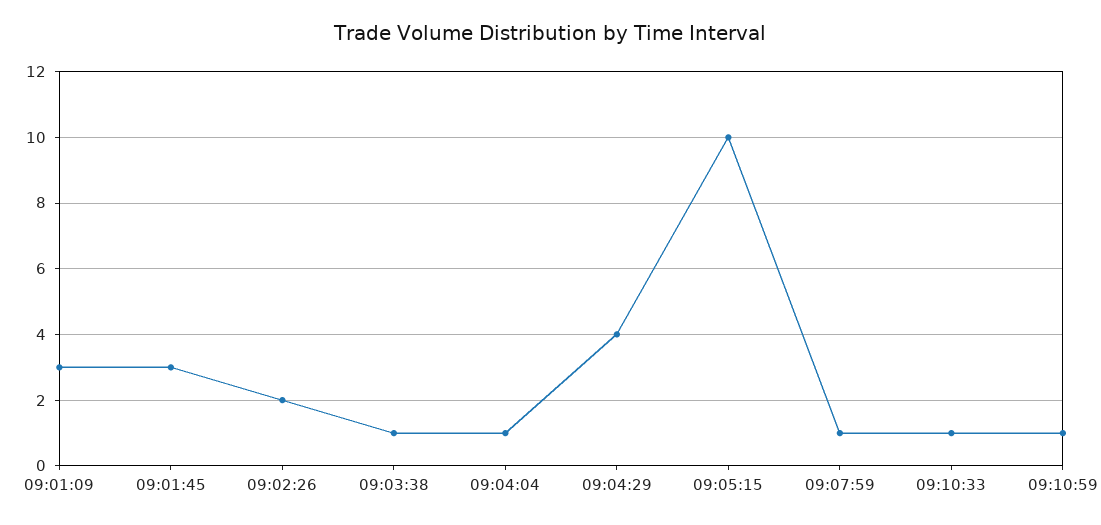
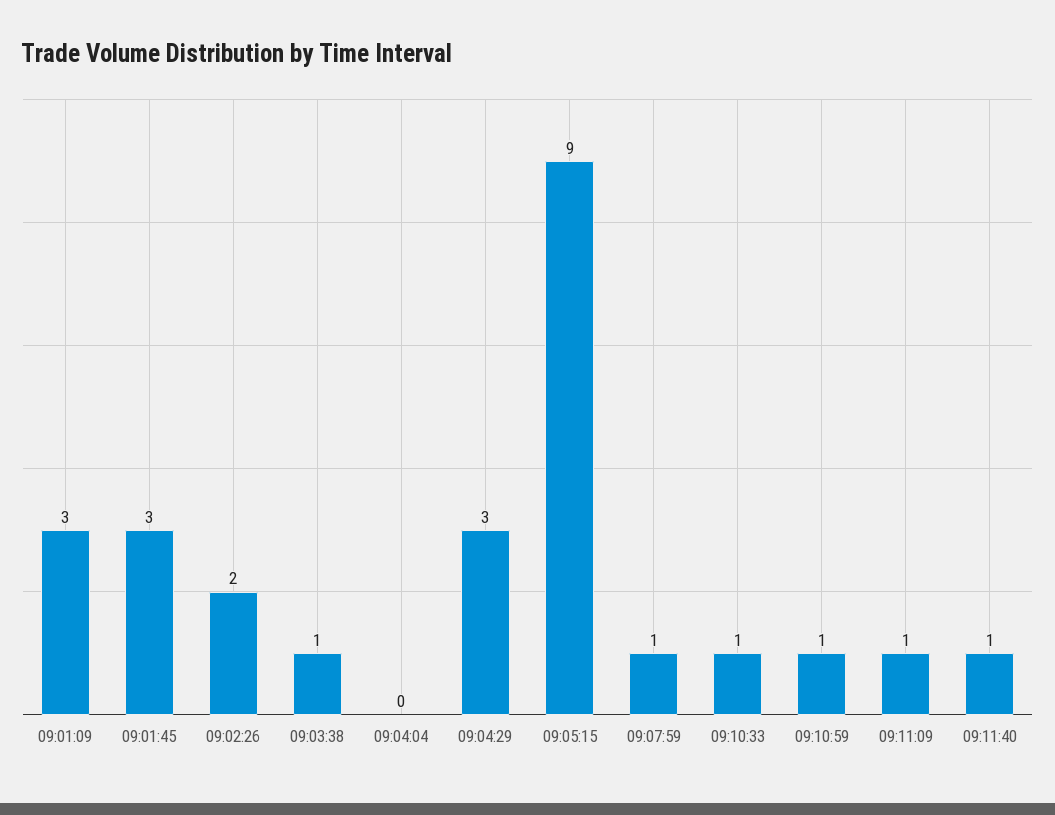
09:04:04: 1 -> 0
09:04:29: 4 -> 3
09:05:15: 10 -> 9
09:11:09: none -> 1
09:11:40: none -> 1

